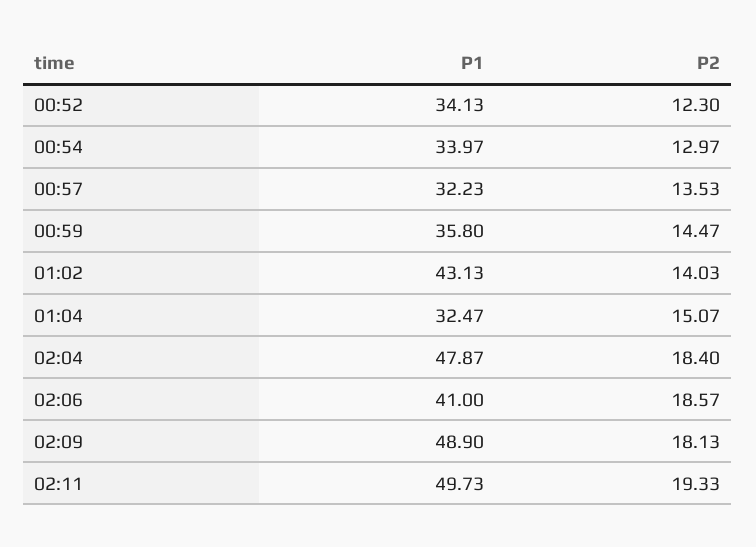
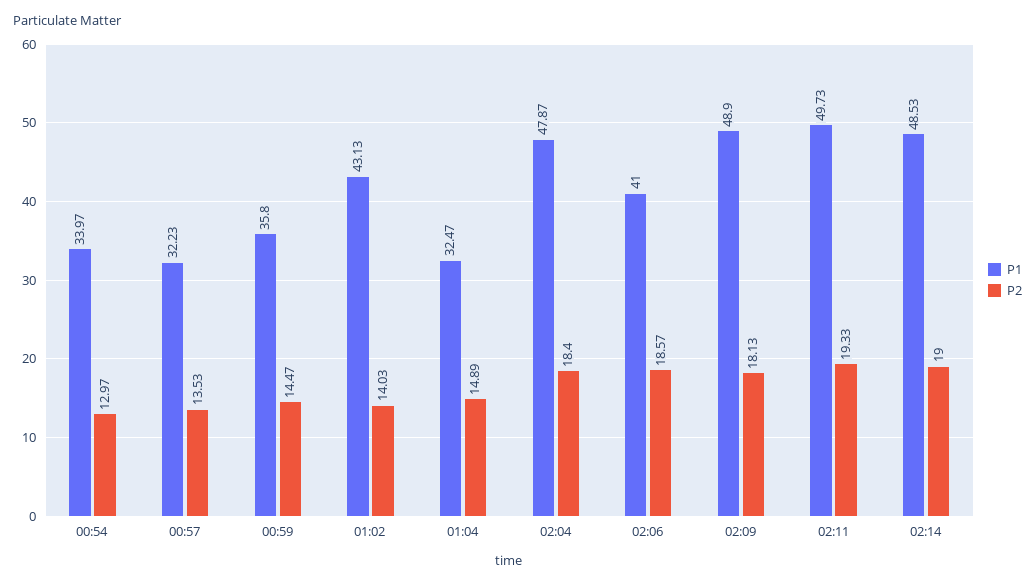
P1, 00:52: 34.13 -> none
P2, 00:52: 12.3 -> none
P2, 01:04: 15.07 -> 14.89
P1, 02:14: none -> 48.53
P2, 02:14: none -> 19

